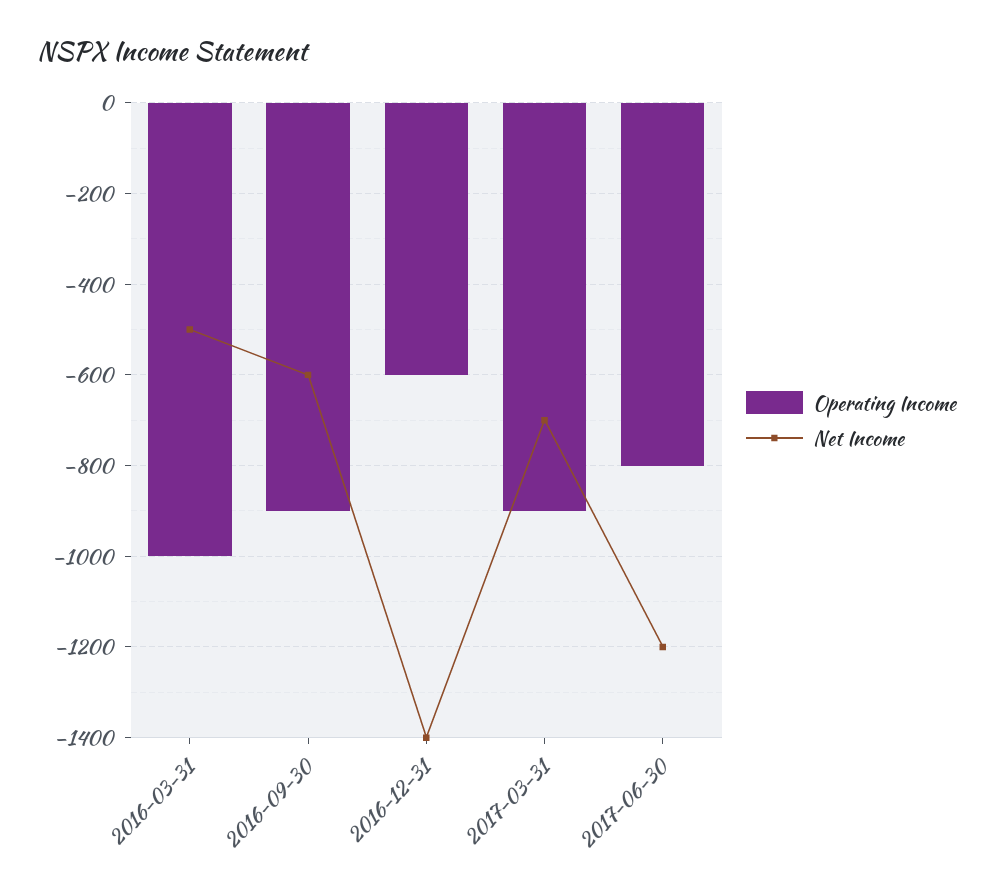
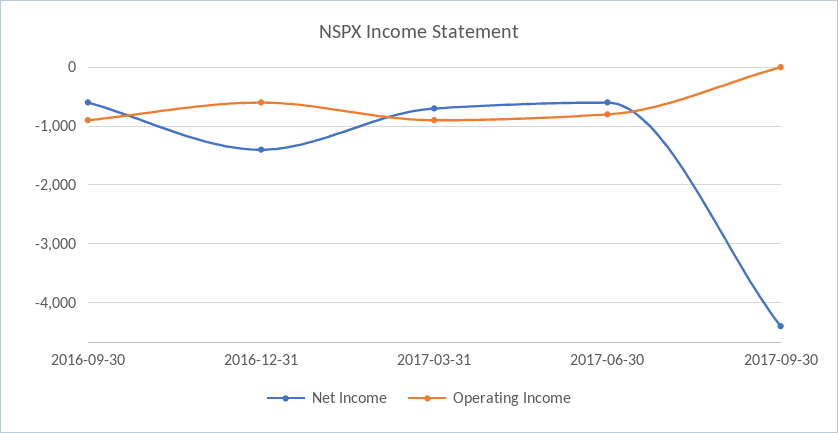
Operating Income, 2016-03-31: -1000 -> none
Net Income, 2016-03-31: -500 -> none
Net Income, 2017-06-30: -1200 -> -600
Net Income, 2017-09-30: none -> -4400
Operating Income, 2017-09-30: none -> 0

